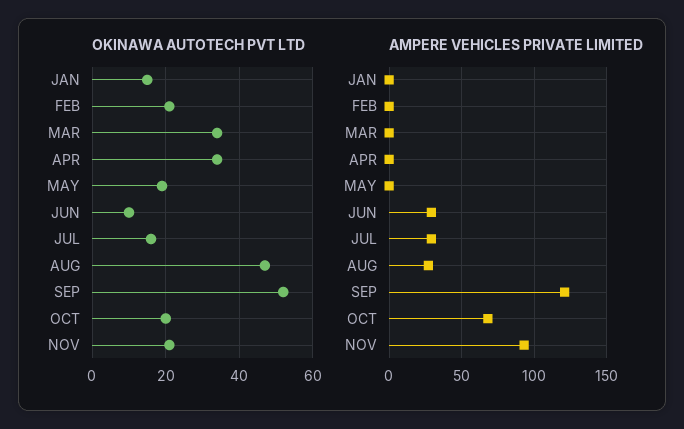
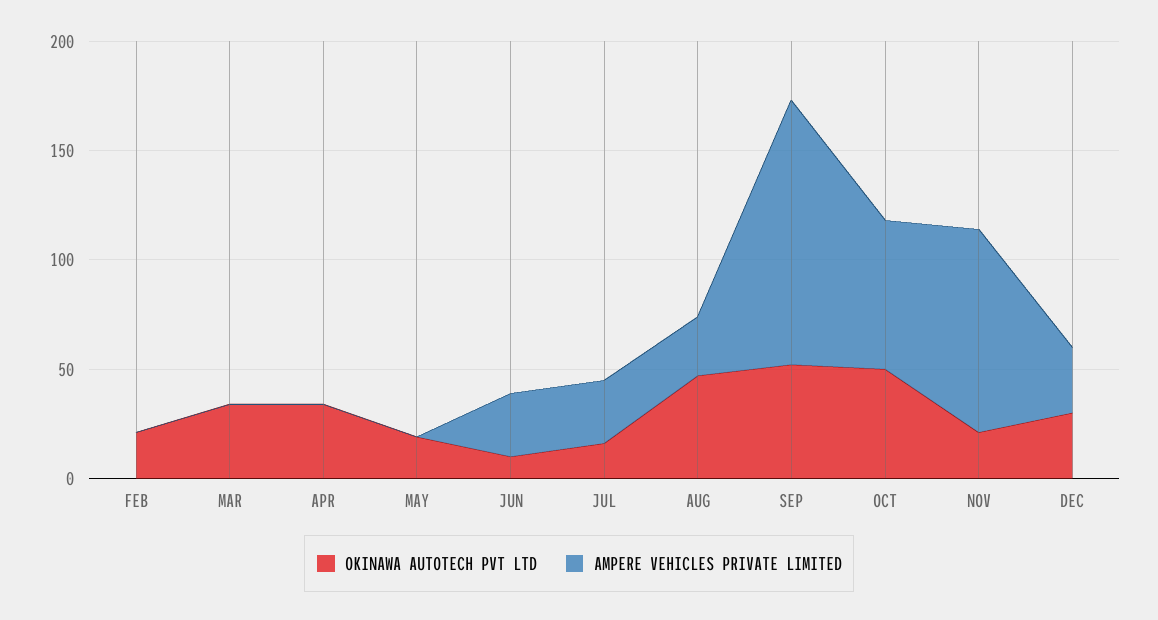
OKINAWA AUTOTECH PVT LTD, JAN: 15 -> none
OKINAWA AUTOTECH PVT LTD, OCT: 20 -> 50
AMPERE VEHICLES PRIVATE LIMITED, JAN: 0 -> none
OKINAWA AUTOTECH PVT LTD, DEC: none -> 30
AMPERE VEHICLES PRIVATE LIMITED, DEC: none -> 30

